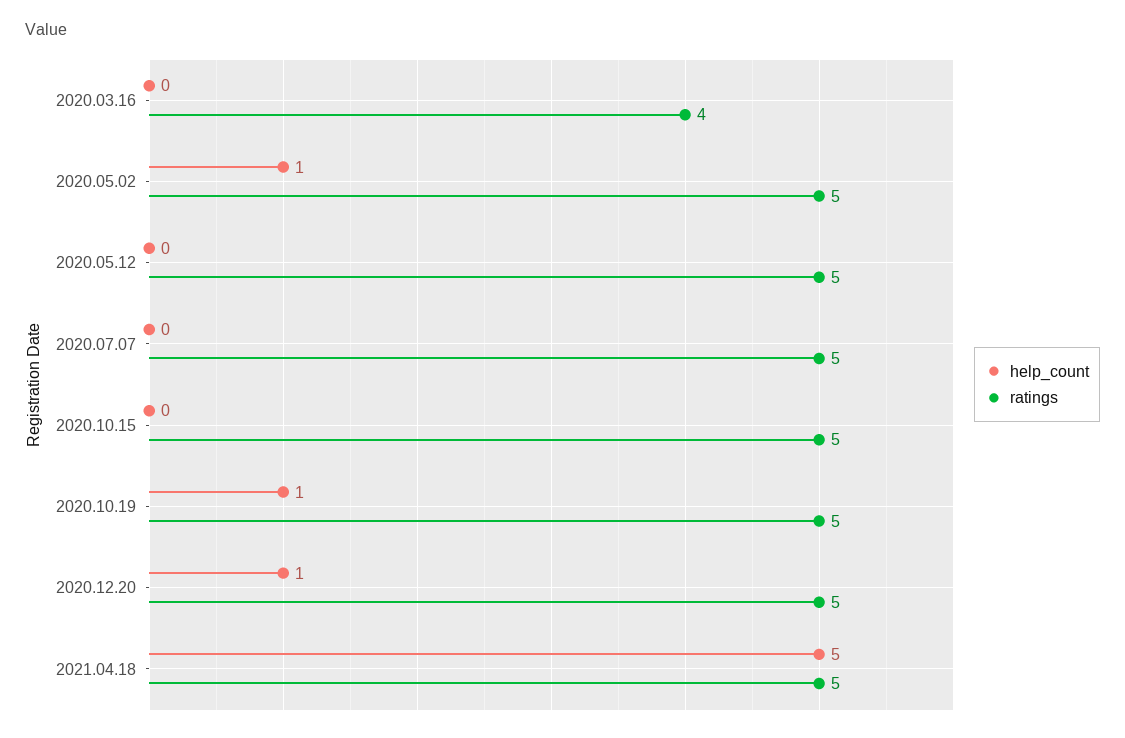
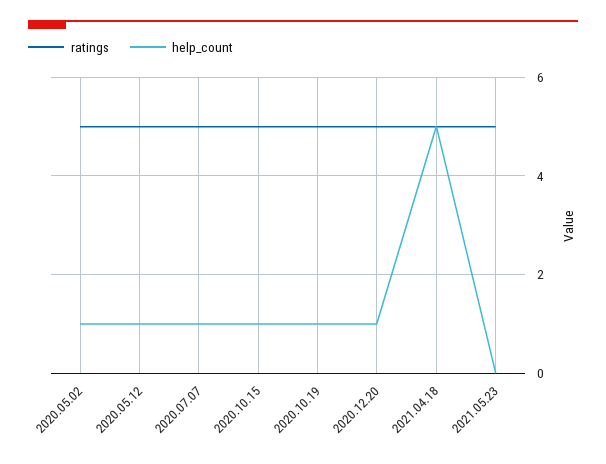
help_count, 2020.03.16: 0 -> none
ratings, 2020.03.16: 4 -> none
help_count, 2020.05.12: 0 -> 1
help_count, 2020.07.07: 0 -> 1
help_count, 2020.10.15: 0 -> 1
ratings, 2021.05.23: none -> 5
help_count, 2021.05.23: none -> 0

